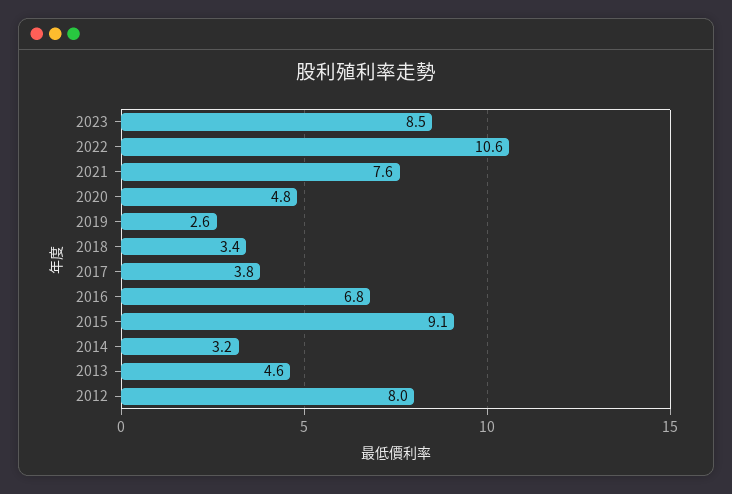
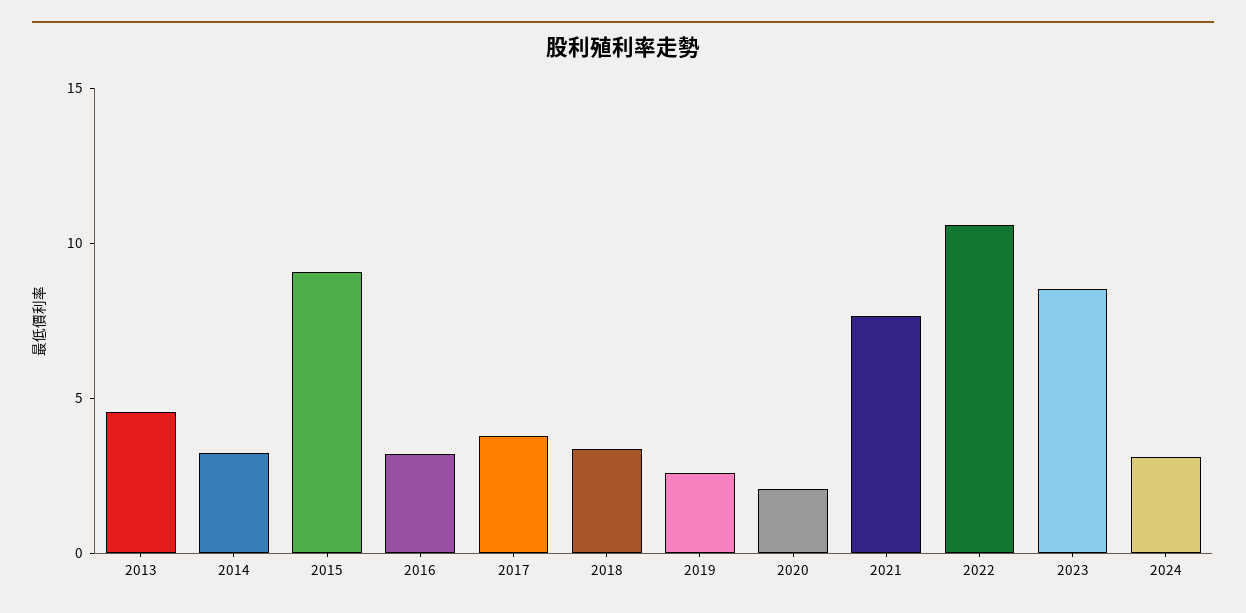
2020: 4.8 -> 2
2016: 6.8 -> 3
2012: 8 -> none
2024: none -> 3

